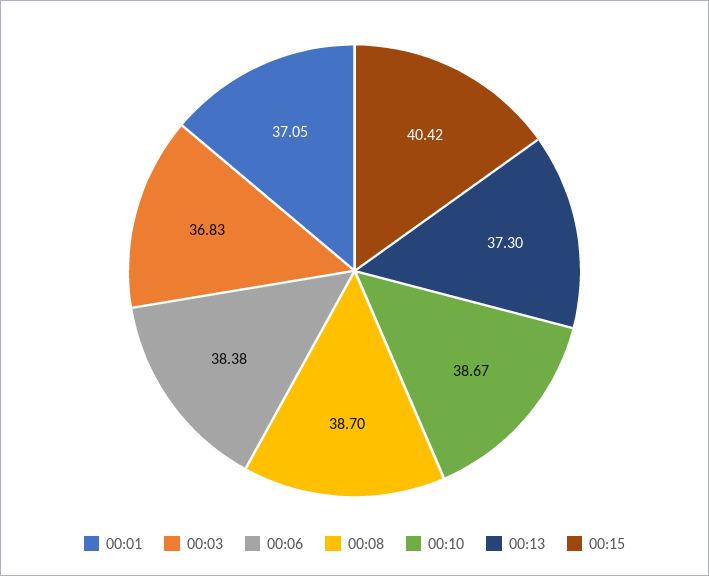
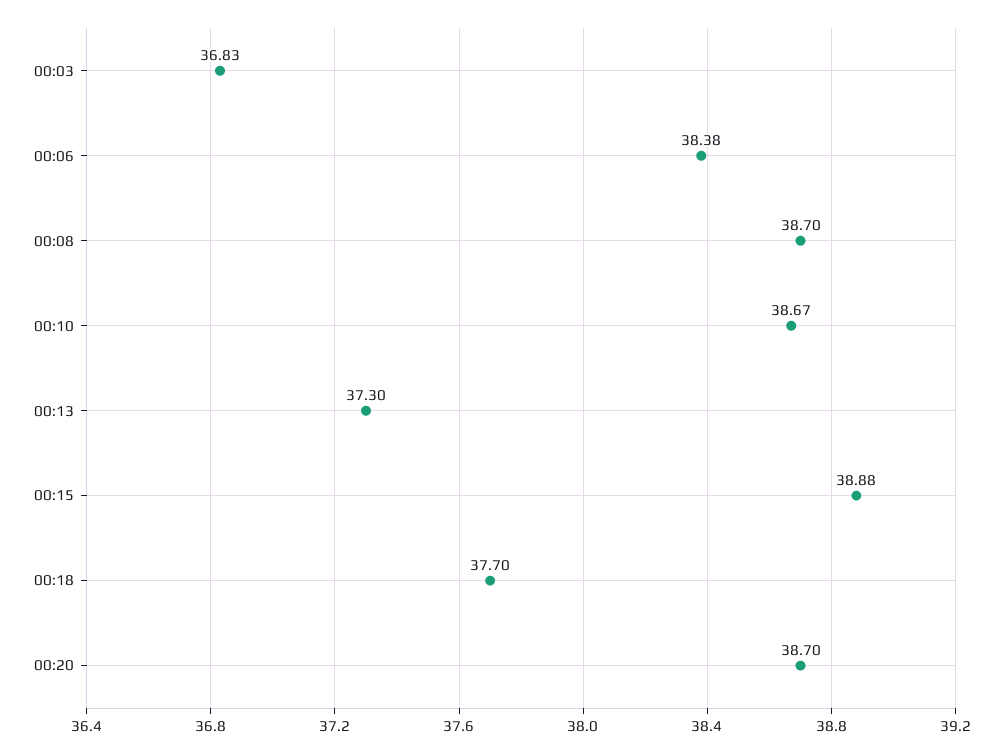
00:01: 37.05 -> none
00:15: 40.42 -> 38.88
00:18: none -> 37.7
00:20: none -> 38.7

